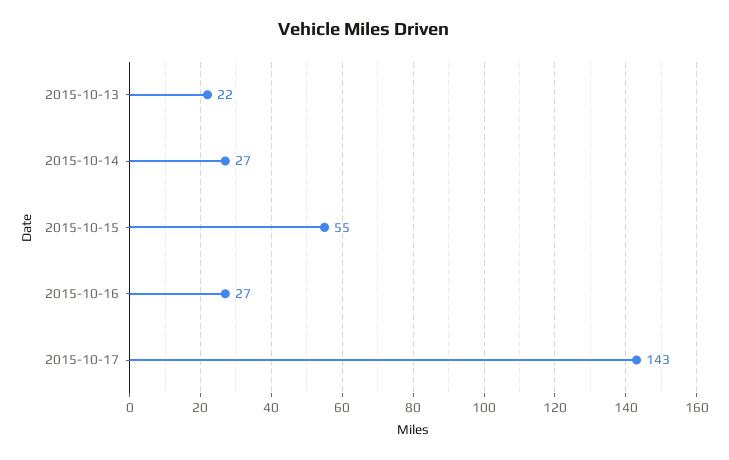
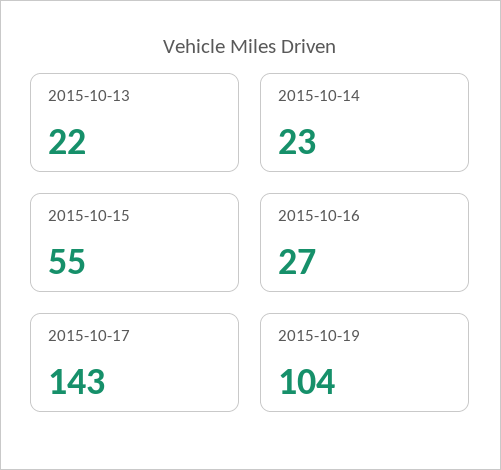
2015-10-14: 27 -> 23
2015-10-19: none -> 104

